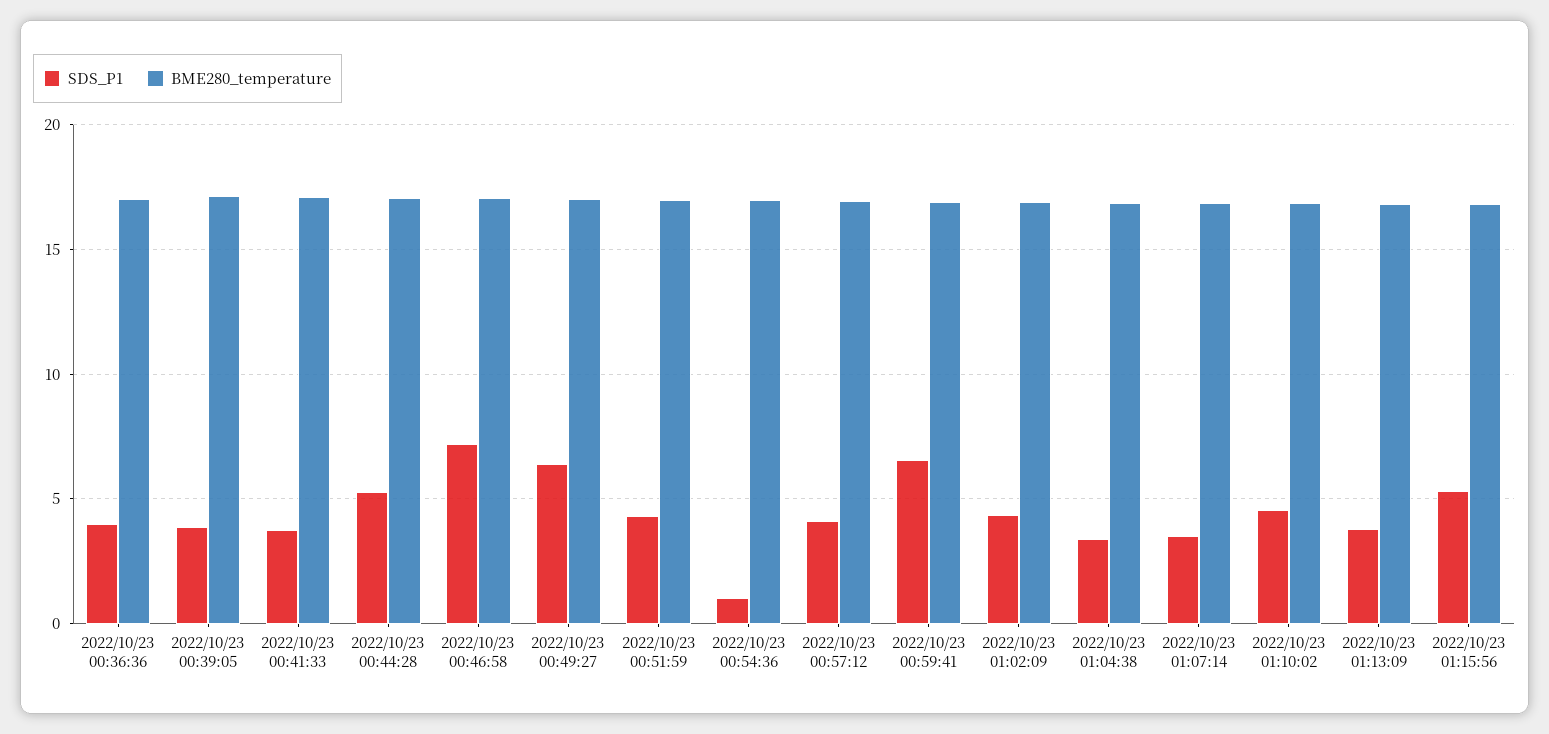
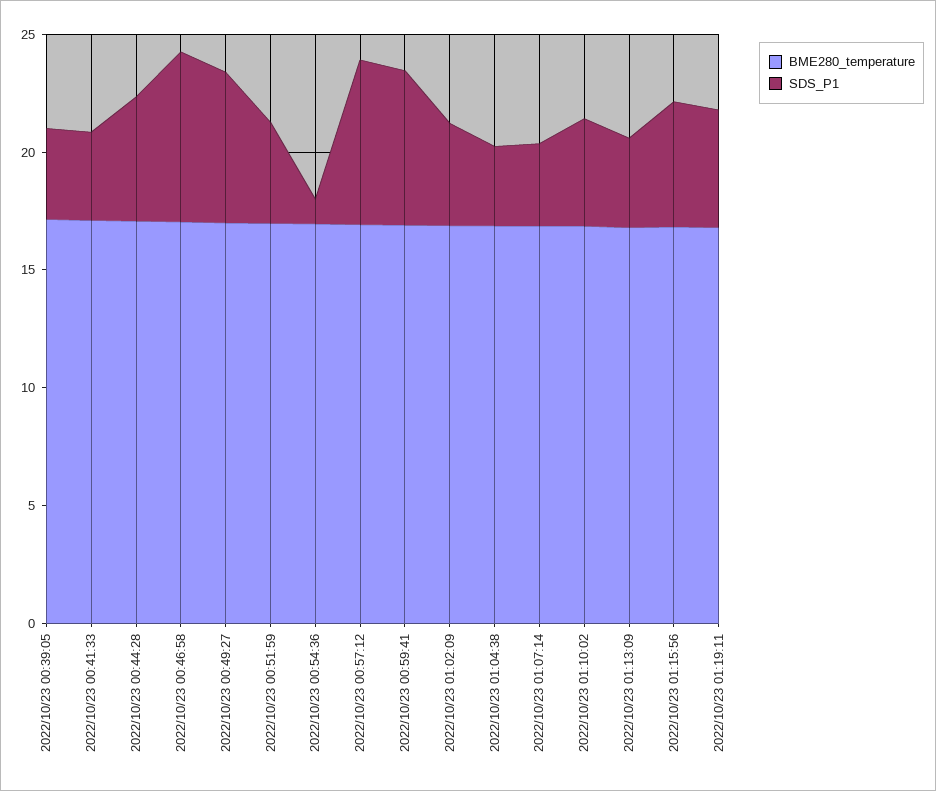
SDS_P1, 2022/10/23 00:36:36: 4 -> none
BME280_temperature, 2022/10/23 00:36:36: 17 -> none
SDS_P1, 2022/10/23 00:57:12: 4 -> 7
BME280_temperature, 2022/10/23 01:19:11: none -> 17
SDS_P1, 2022/10/23 01:19:11: none -> 5

